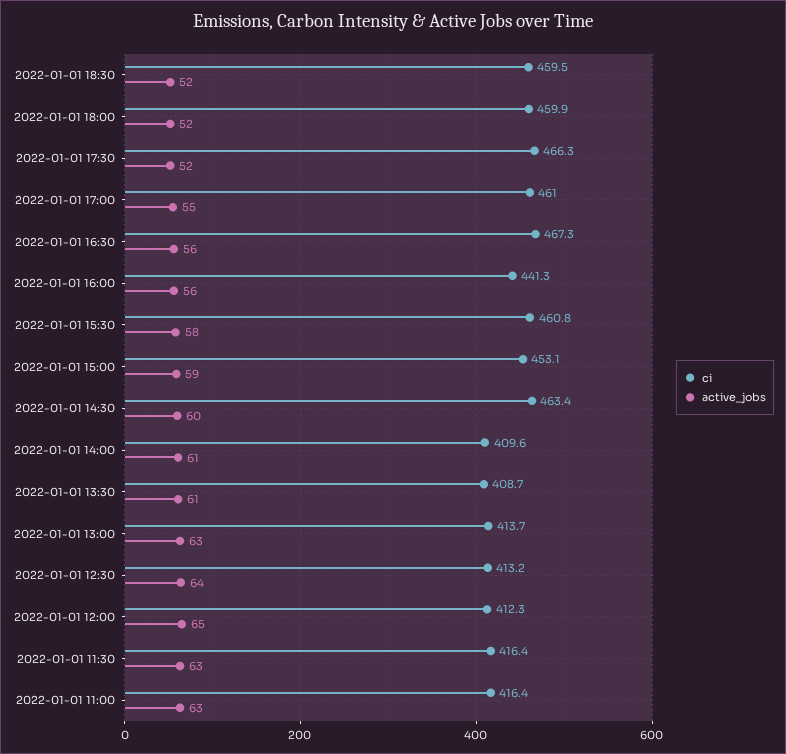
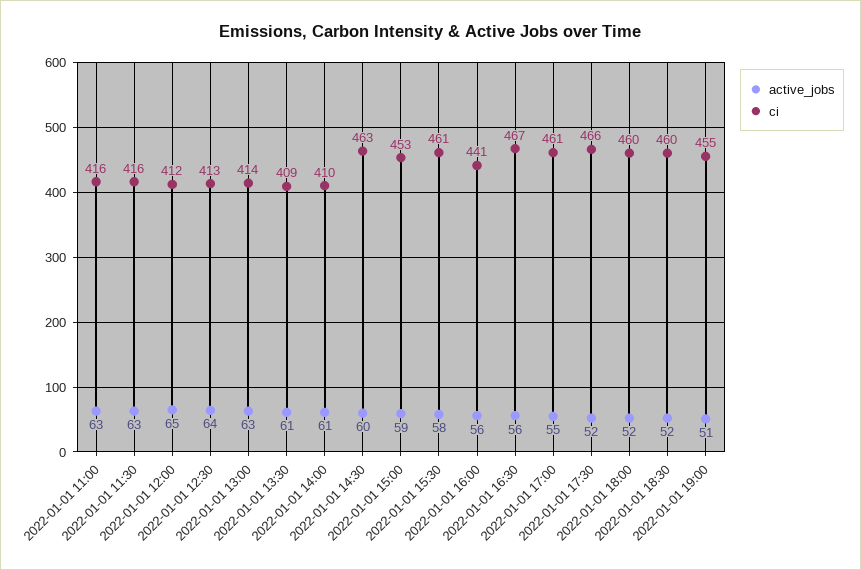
active_jobs, 2022-01-01 19:00: none -> 51
ci, 2022-01-01 19:00: none -> 455

